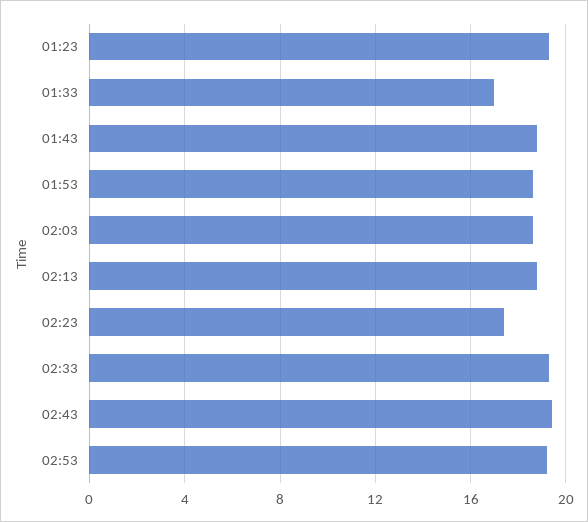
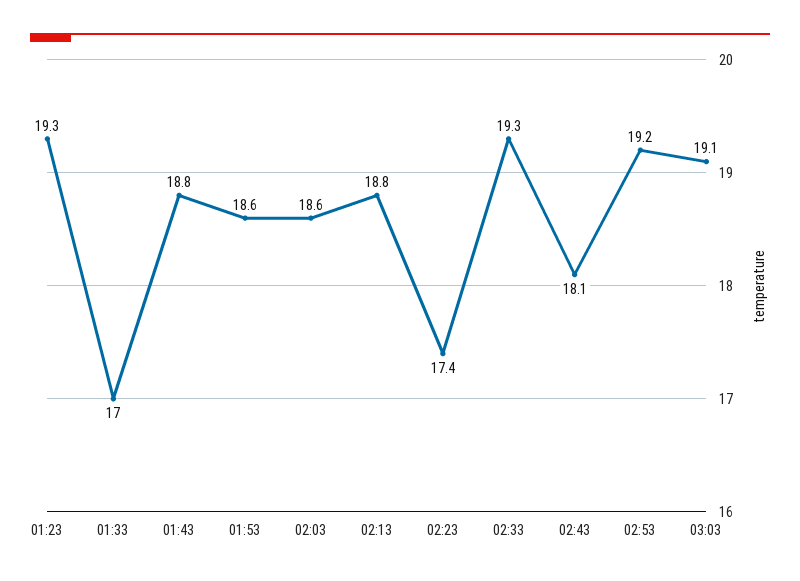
02:43: 19.5 -> 18.1
03:03: none -> 19.1

